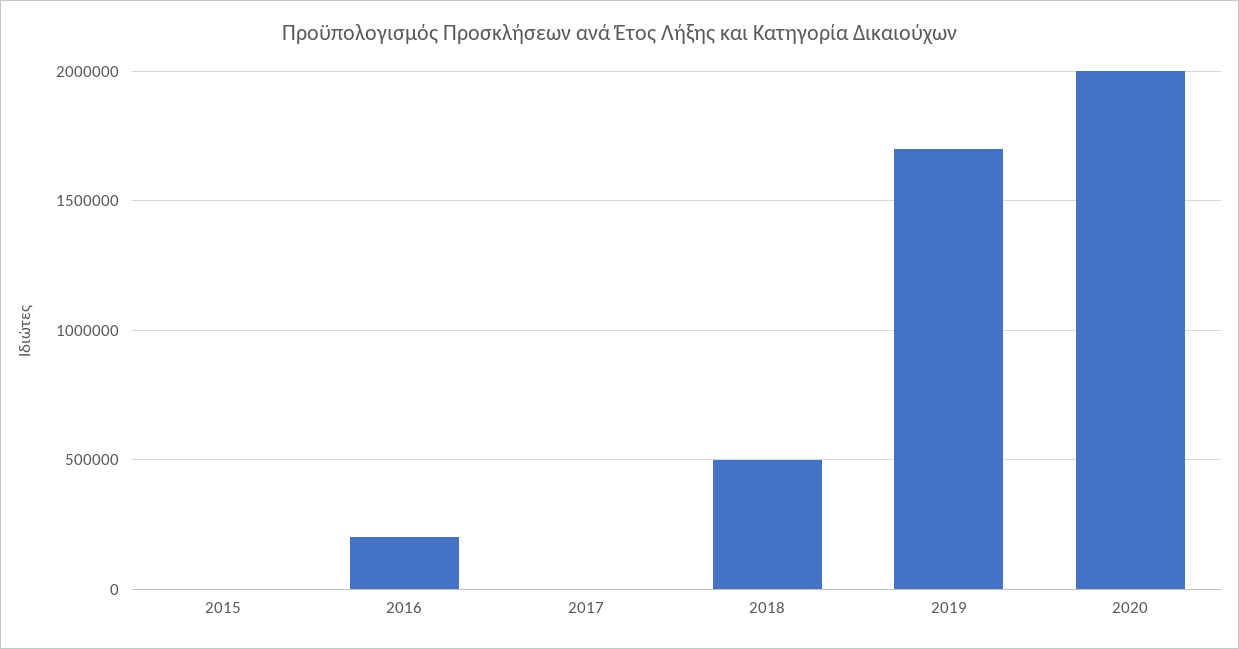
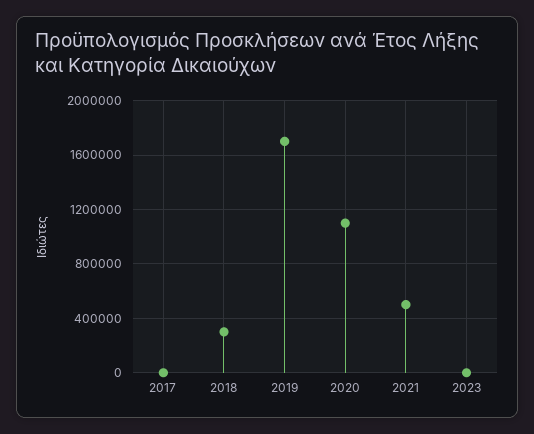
2015: 0 -> none
2016: 200000 -> none
2018: 500000 -> 300000
2020: 2000000 -> 1100000
2021: none -> 500000
2023: none -> 0

